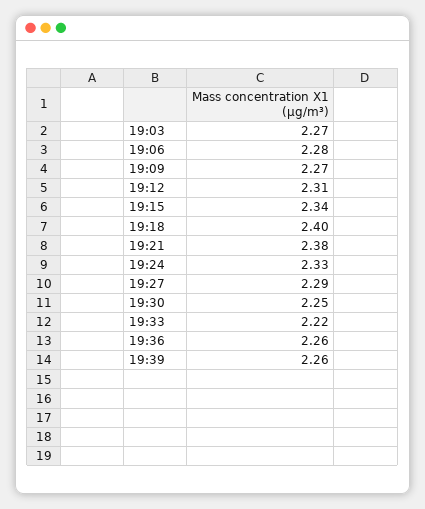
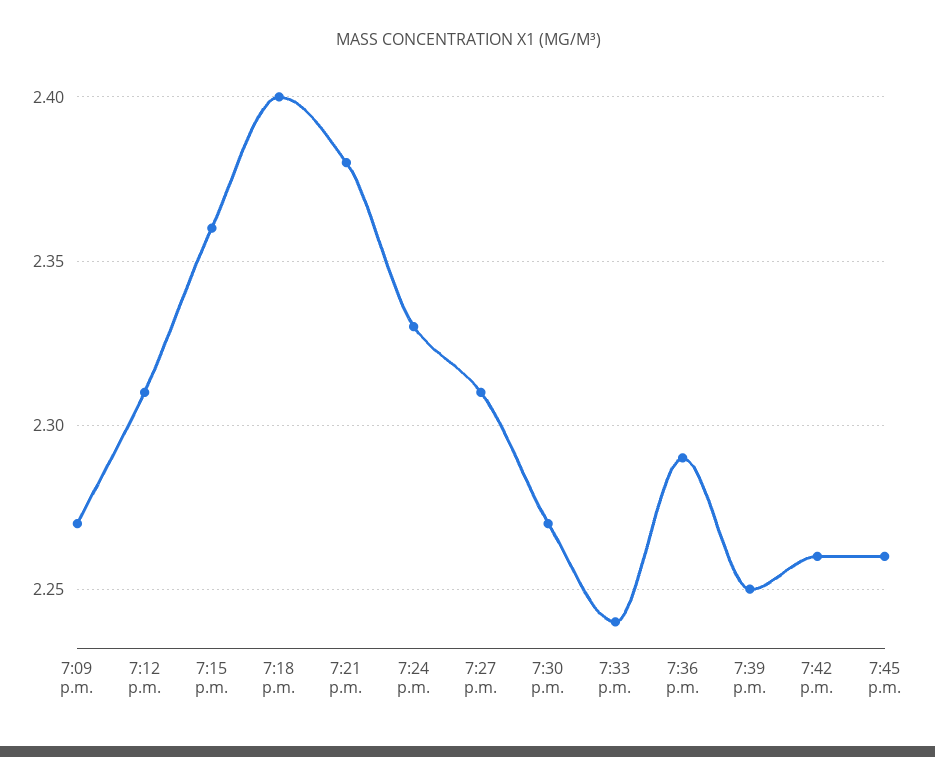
19:03: 2.27 -> none
19:06: 2.28 -> none
19:15: 2.34 -> 2.36
19:27: 2.29 -> 2.31
19:30: 2.25 -> 2.27
19:33: 2.22 -> 2.24
19:36: 2.26 -> 2.29
19:39: 2.26 -> 2.25
7:42 p.m.: none -> 2.26
7:45 p.m.: none -> 2.26

